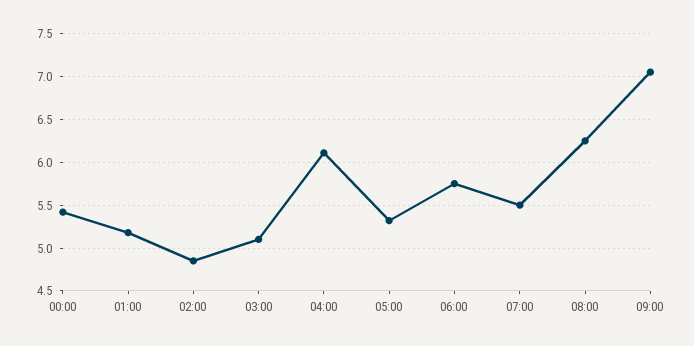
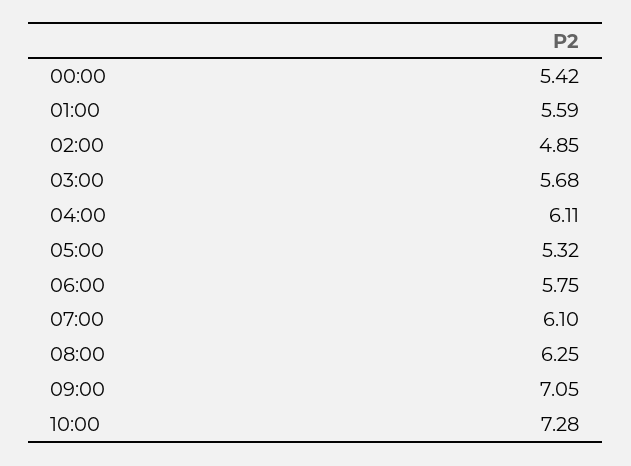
01:00: 5.2 -> 5.59
03:00: 5.1 -> 5.68
07:00: 5.5 -> 6.1
10:00: none -> 7.28

